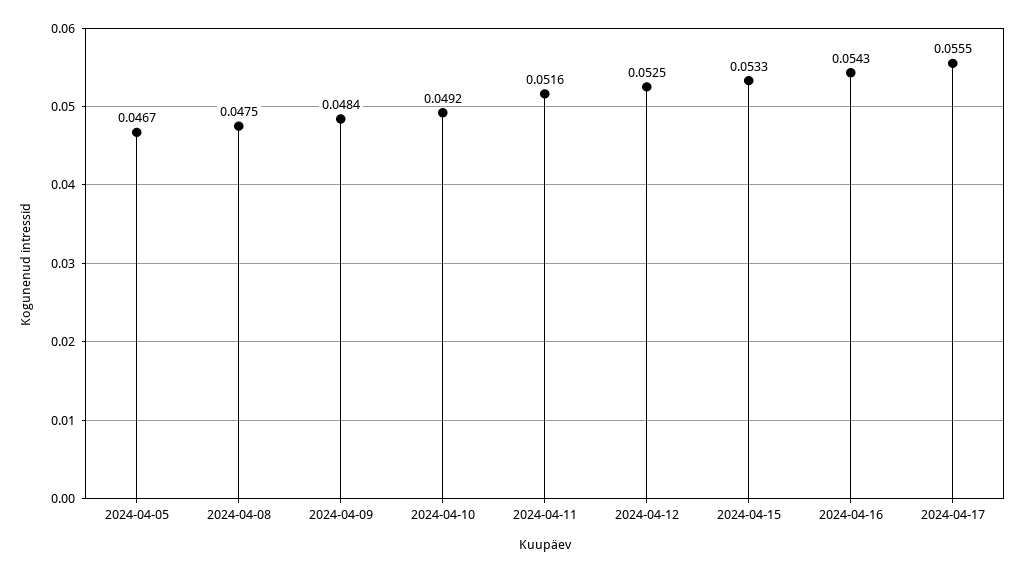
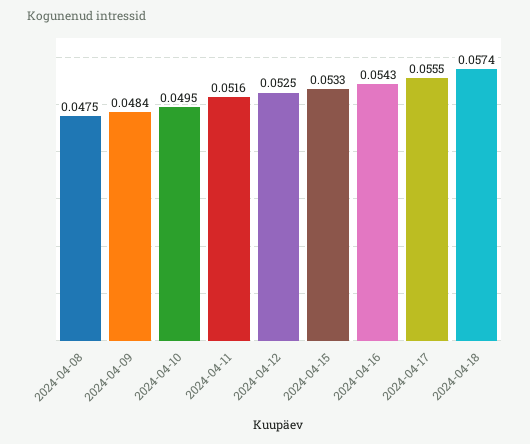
2024-04-05: 0.0467 -> none
2024-04-10: 0.0492 -> 0.0495
2024-04-18: none -> 0.0574

